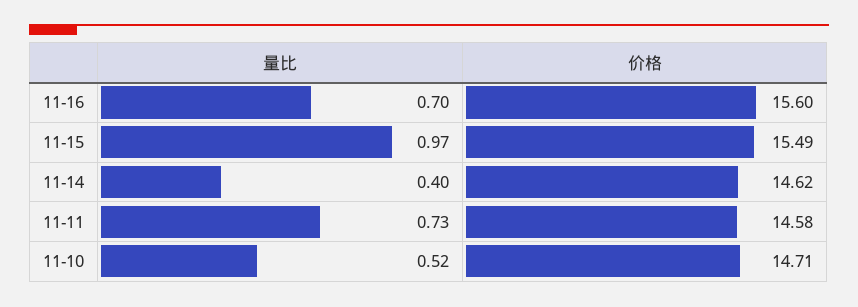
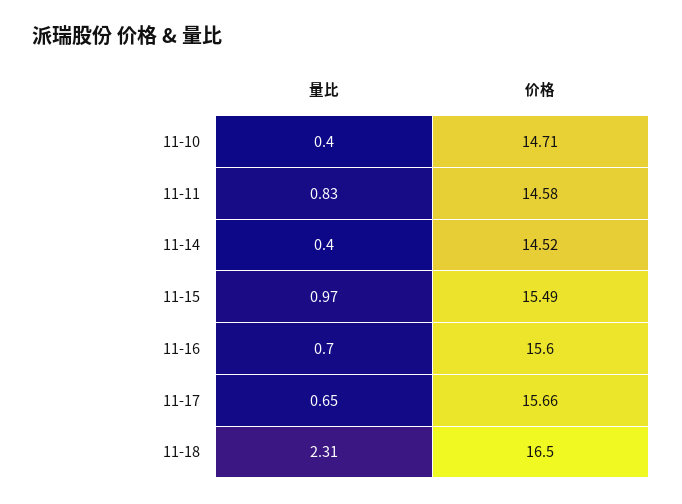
价格, 11-14: 14.62 -> 14.52
量比, 11-11: 0.73 -> 0.83
量比, 11-10: 0.52 -> 0.4
量比, 11-17: none -> 0.65
价格, 11-17: none -> 15.66
量比, 11-18: none -> 2.31
价格, 11-18: none -> 16.5

